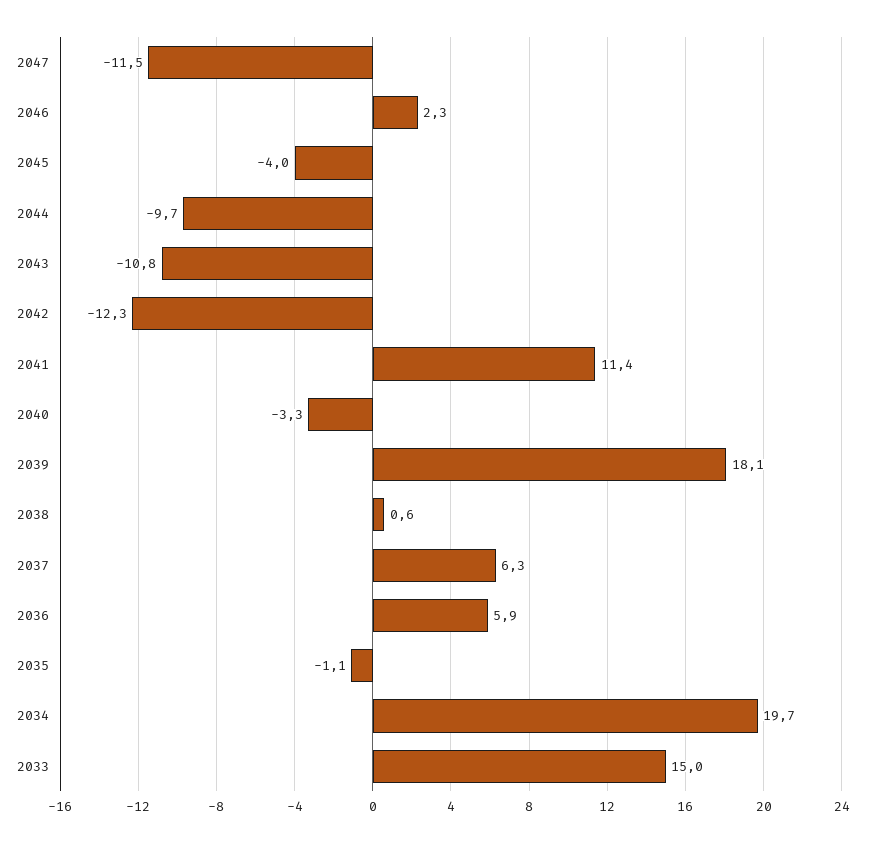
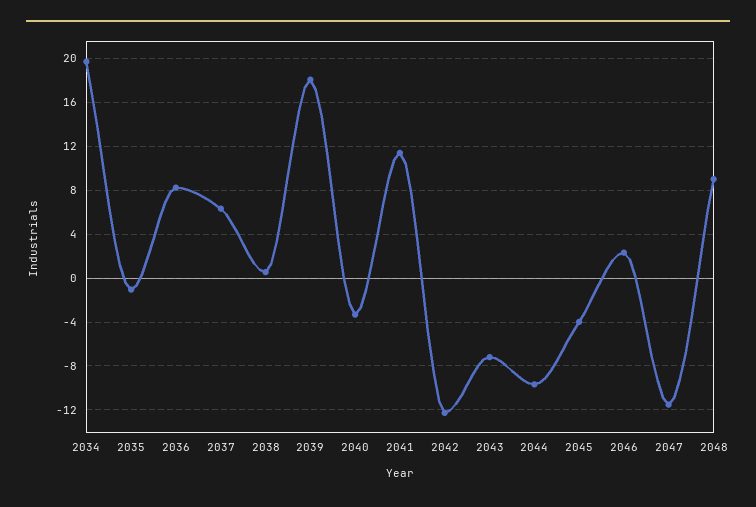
2043: -10.8 -> -7
2036: 5.9 -> 8
2033: 15 -> none
2048: none -> 9

